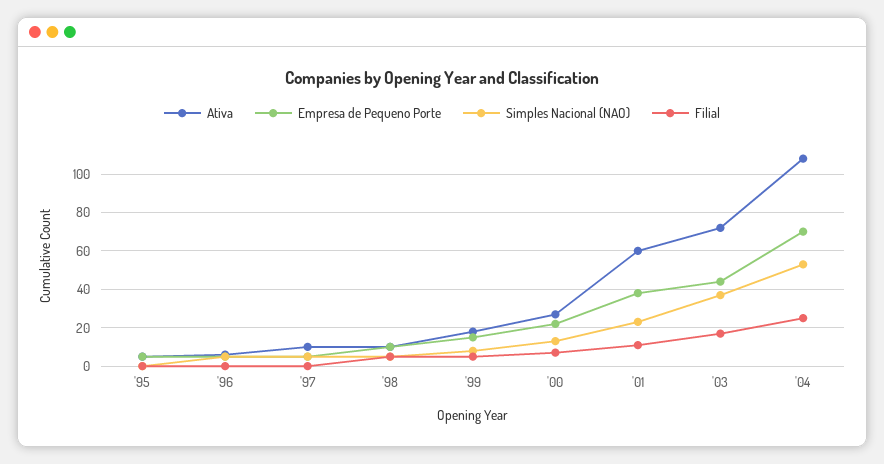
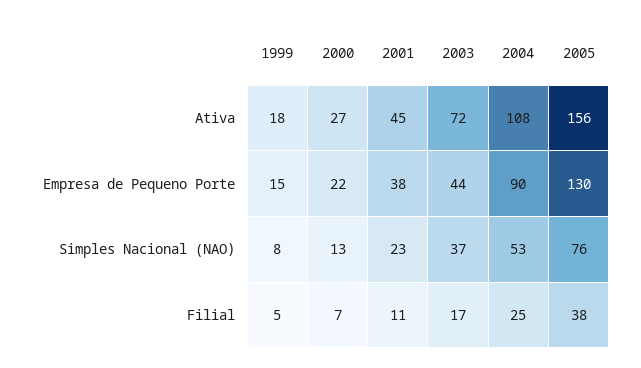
Ativa, '95: 5 -> none
Empresa de Pequeno Porte, '95: 5 -> none
Simples Nacional (NAO), '95: 0 -> none
Filial, '95: 0 -> none
Ativa, '96: 5 -> none
Empresa de Pequeno Porte, '96: 5 -> none
Simples Nacional (NAO), '96: 5 -> none
Filial, '96: 0 -> none
Ativa, '97: 10 -> none
Empresa de Pequeno Porte, '97: 5 -> none
Simples Nacional (NAO), '97: 5 -> none
Filial, '97: 0 -> none
Ativa, '98: 10 -> none
Empresa de Pequeno Porte, '98: 10 -> none
Simples Nacional (NAO), '98: 5 -> none
Filial, '98: 5 -> none
Ativa, '01: 60 -> 45
Empresa de Pequeno Porte, '04: 70 -> 90
Ativa, 2005: none -> 156
Empresa de Pequeno Porte, 2005: none -> 130
Simples Nacional (NAO), 2005: none -> 76
Filial, 2005: none -> 38

